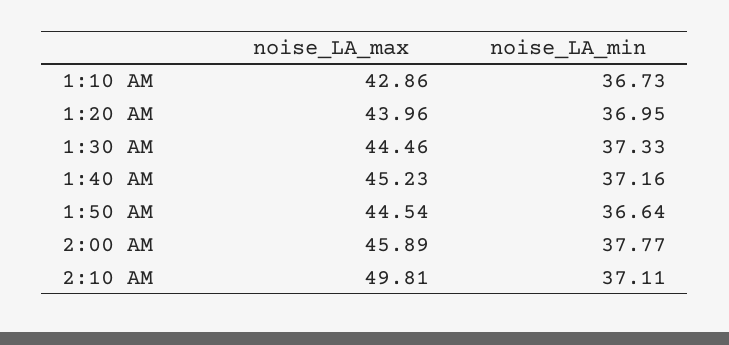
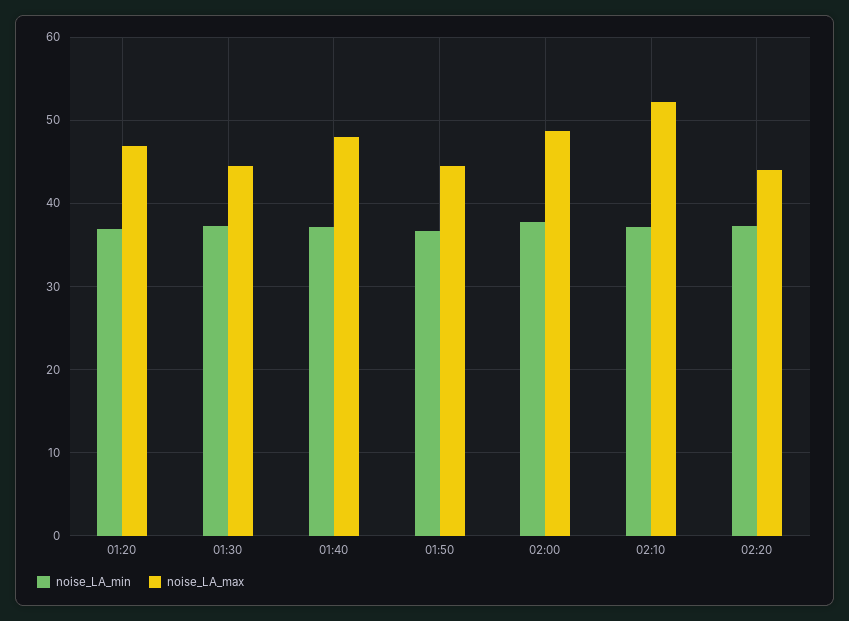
noise_LA_max, 1:10 AM: 42.86 -> none
noise_LA_min, 1:10 AM: 36.73 -> none
noise_LA_max, 1:20 AM: 43.96 -> 47
noise_LA_max, 1:40 AM: 45.23 -> 48
noise_LA_max, 2:00 AM: 45.89 -> 49
noise_LA_max, 2:10 AM: 49.81 -> 52
noise_LA_min, 02:20: none -> 37
noise_LA_max, 02:20: none -> 44

